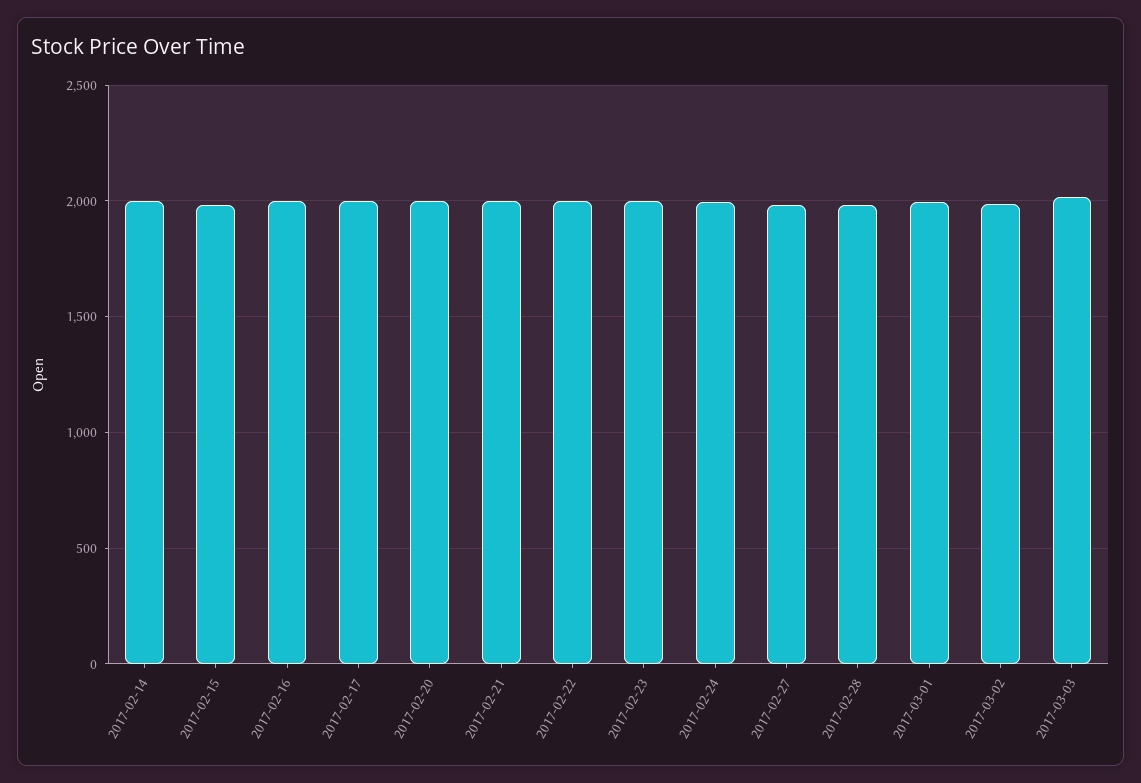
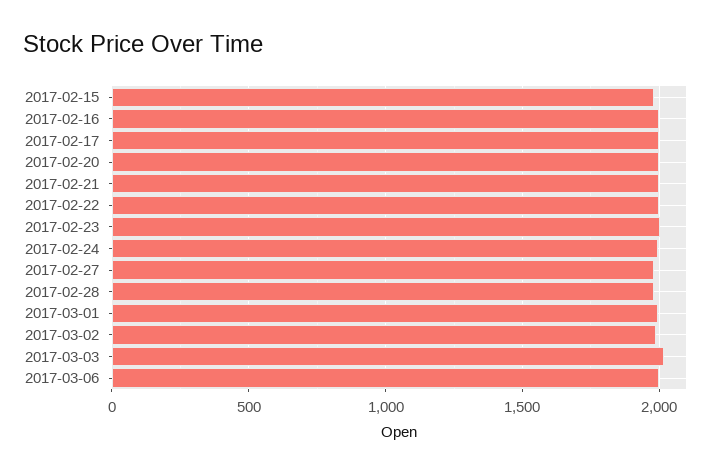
2017-02-14: 2000 -> none
2017-03-06: none -> 2000

